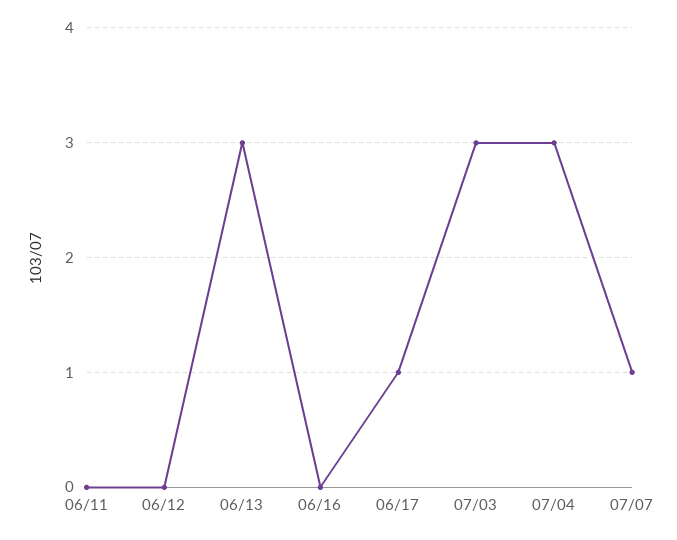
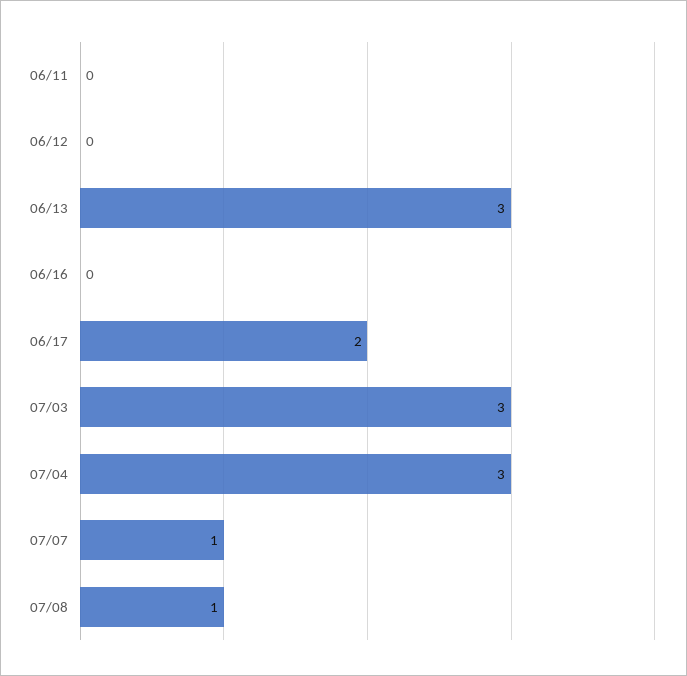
06/17: 1 -> 2
07/08: none -> 1

